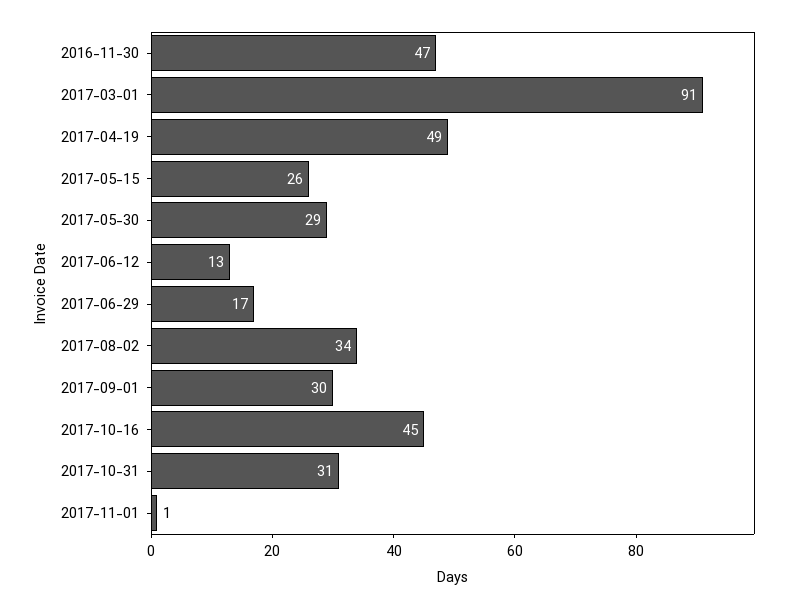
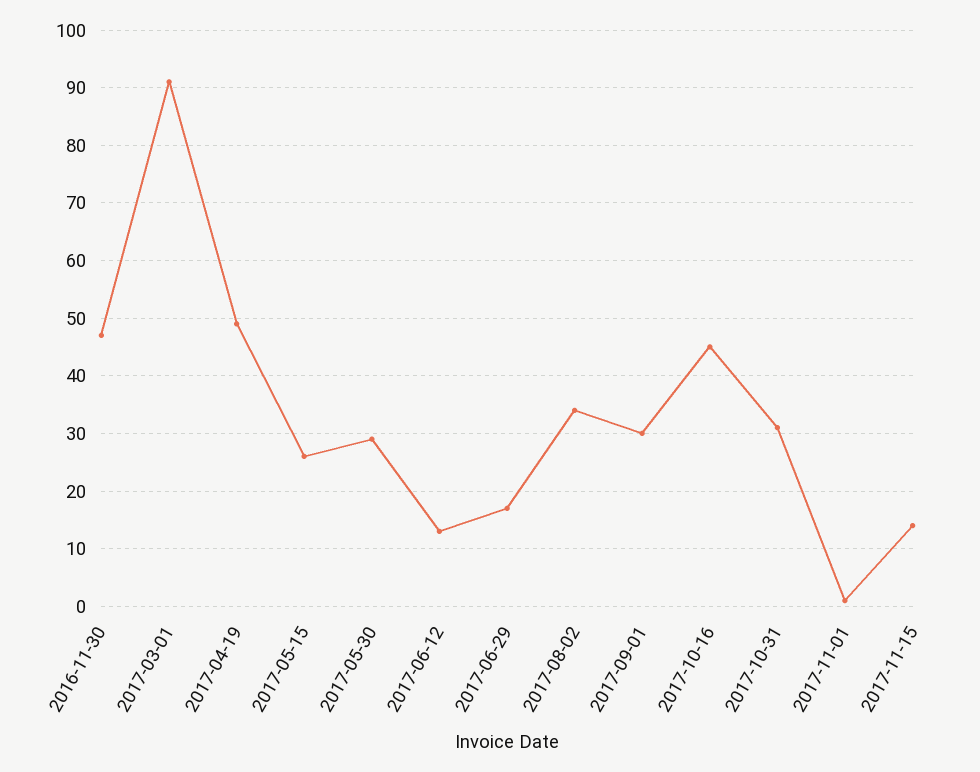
2017-11-15: none -> 15

